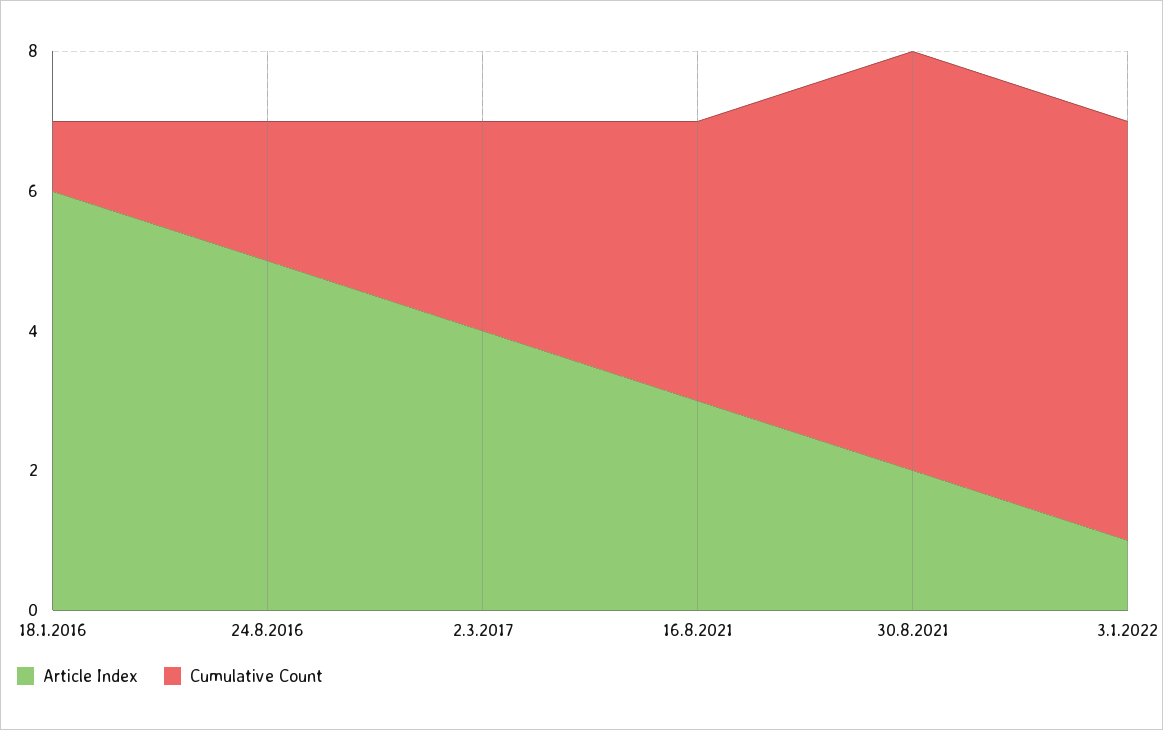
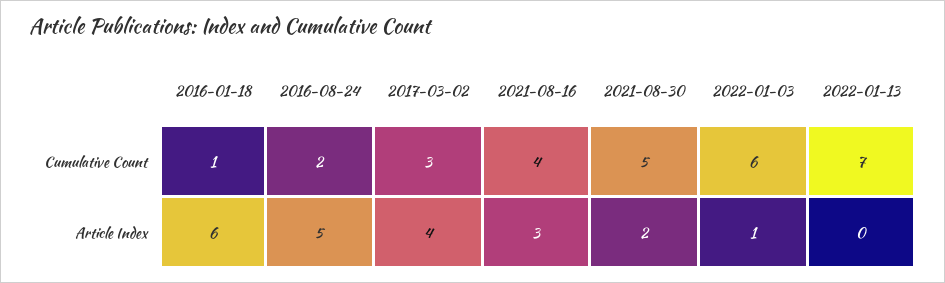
Cumulative Count, 30.8.2021: 6 -> 5
Cumulative Count, 2022-01-13: none -> 7
Article Index, 2022-01-13: none -> 0

